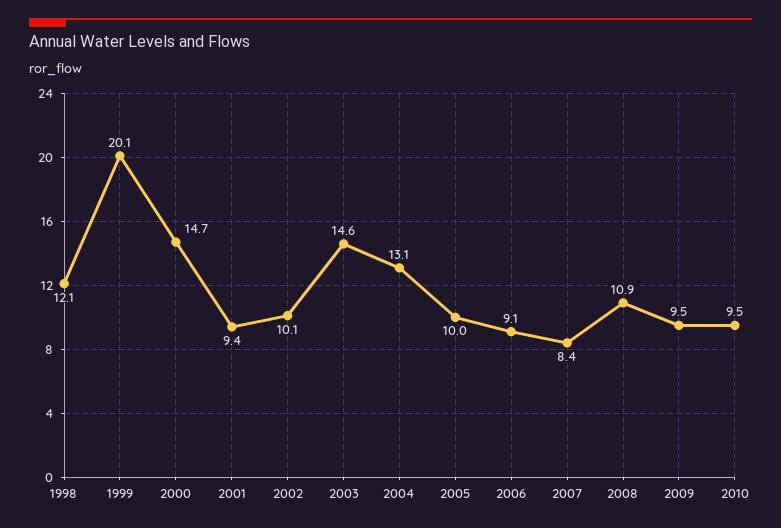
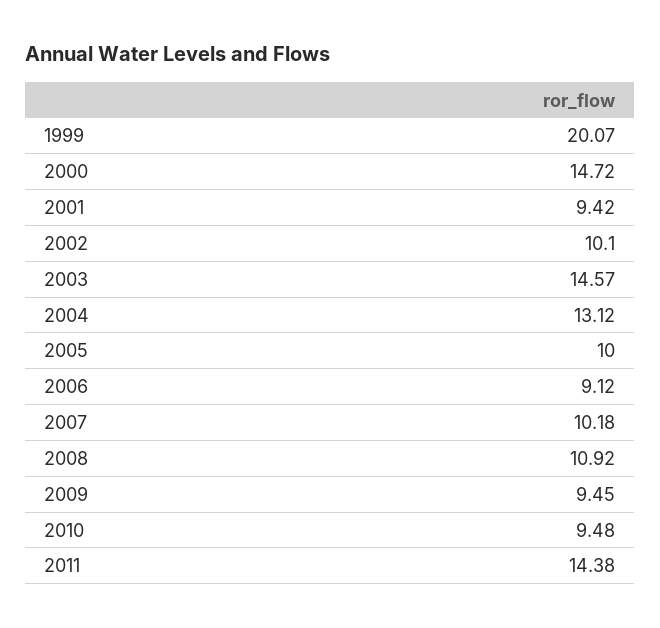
1998: 12.1 -> none
2007: 8.4 -> 10.18
2011: none -> 14.38

